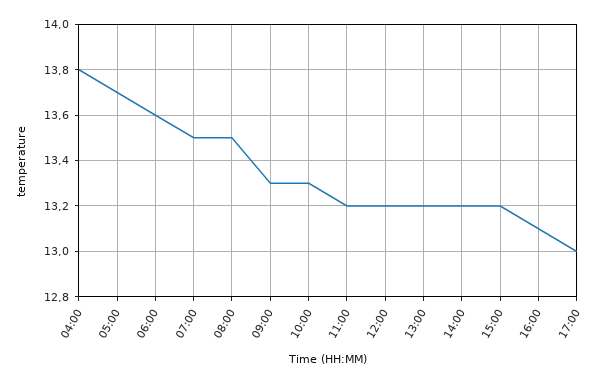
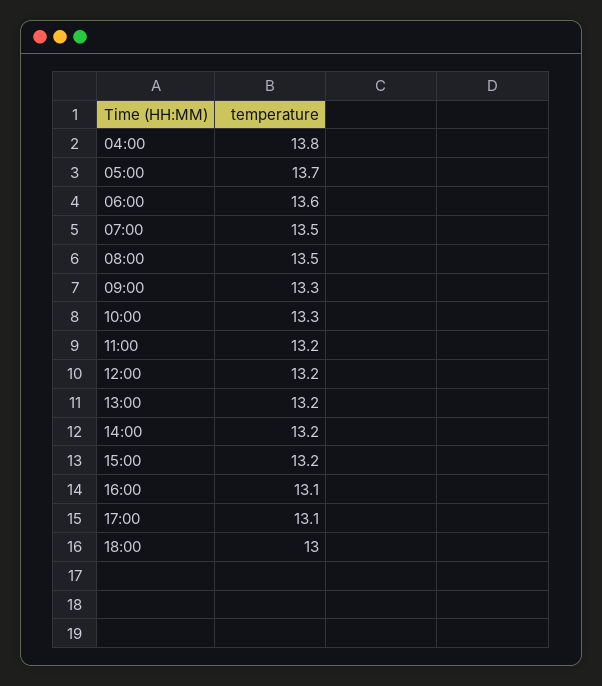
17:00: 13 -> 13.1
18:00: none -> 13

